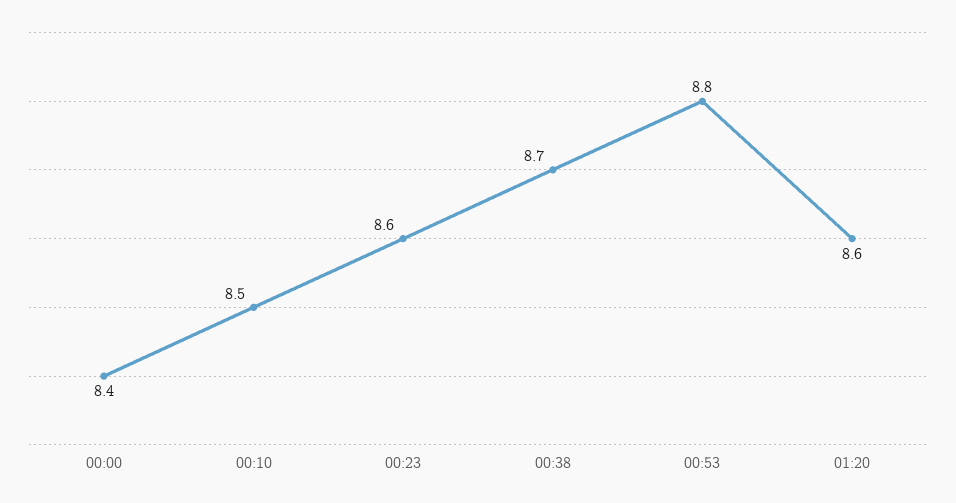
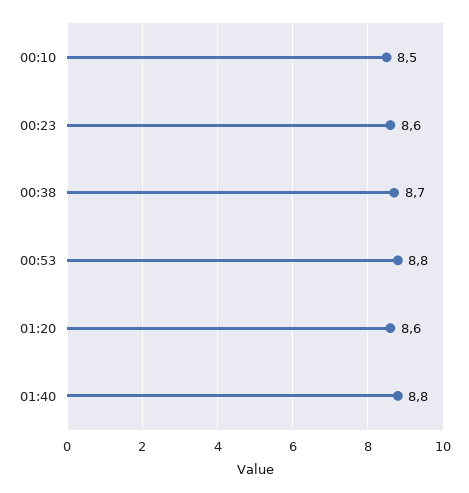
00:00: 8.4 -> none
01:40: none -> 8.8

